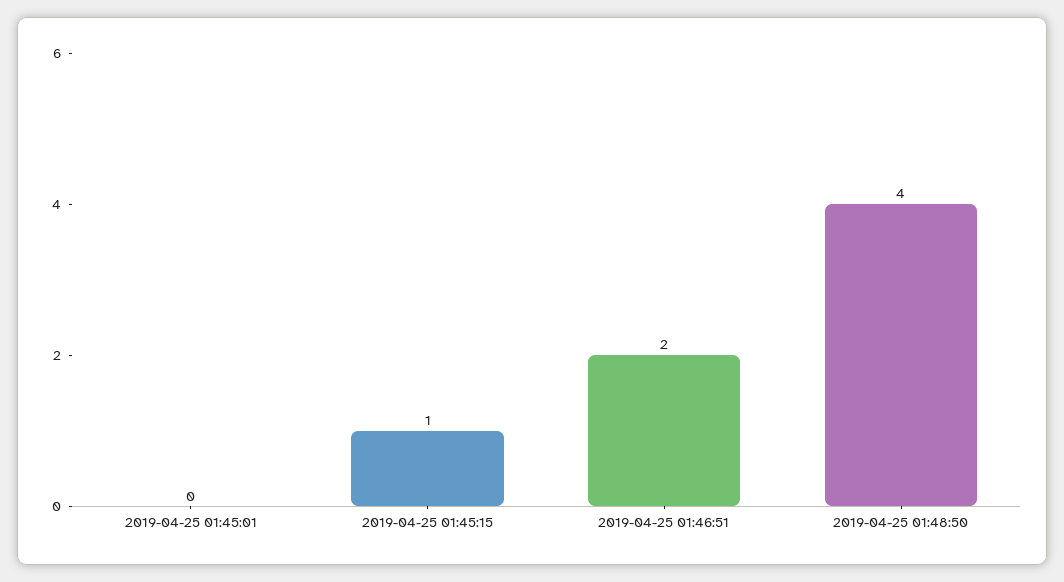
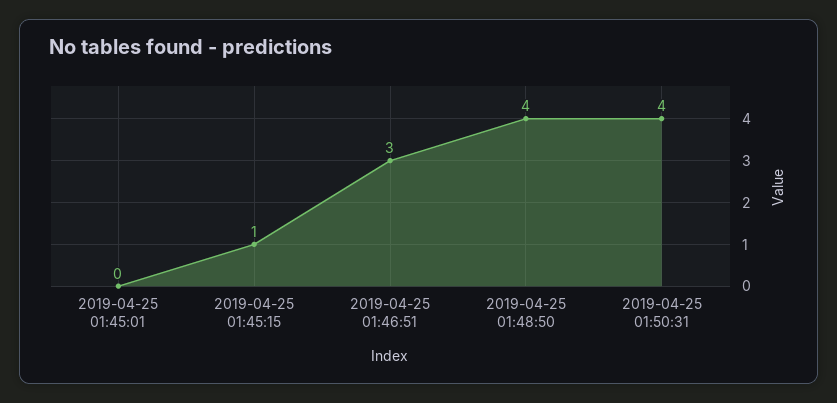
2019-04-25 01:46:51: 2 -> 3
2019-04-25 01:50:31: none -> 4

